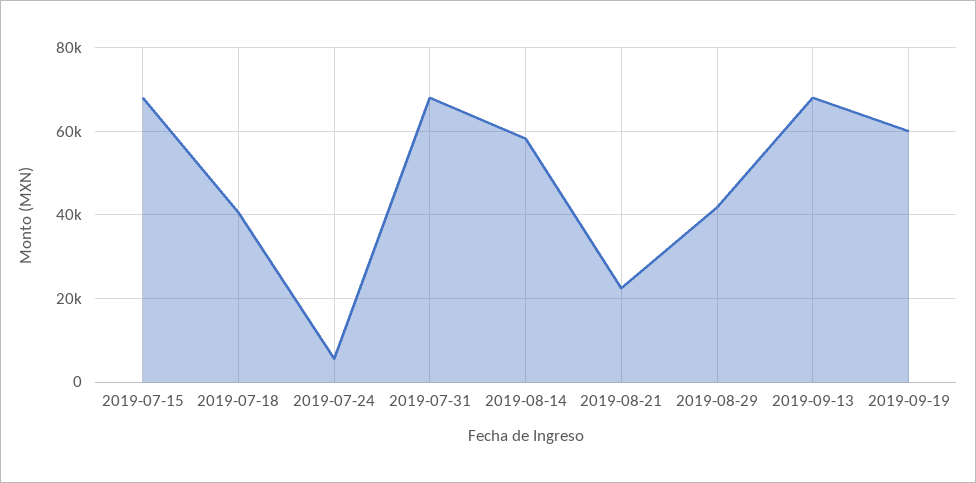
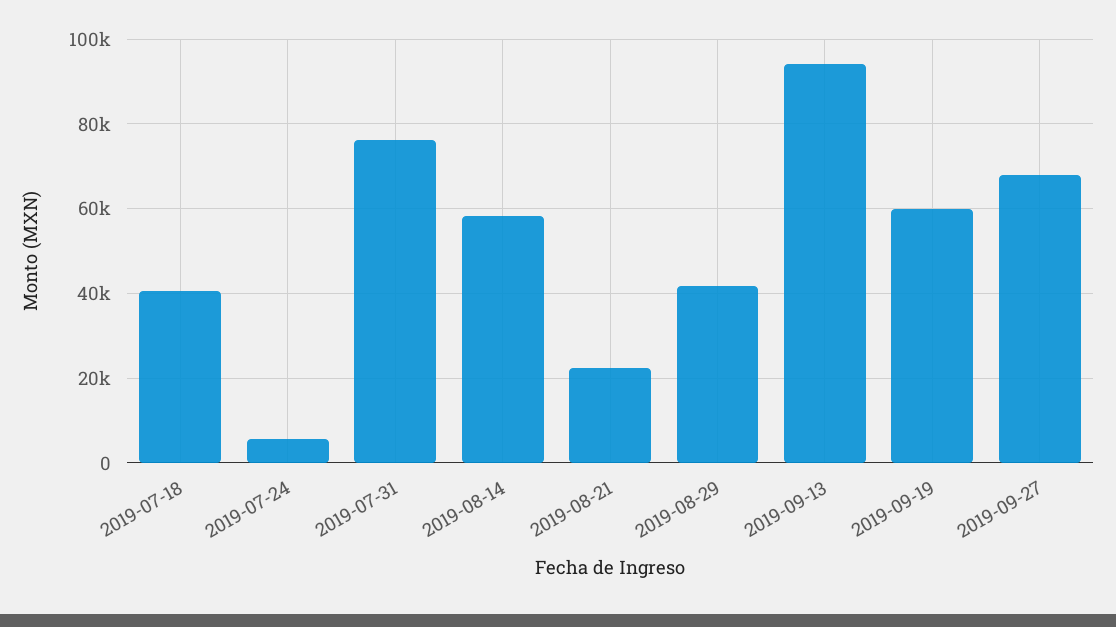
2019-07-15: 68000 -> none
2019-07-31: 68000 -> 76000
2019-09-13: 68000 -> 94000
2019-09-27: none -> 68000

